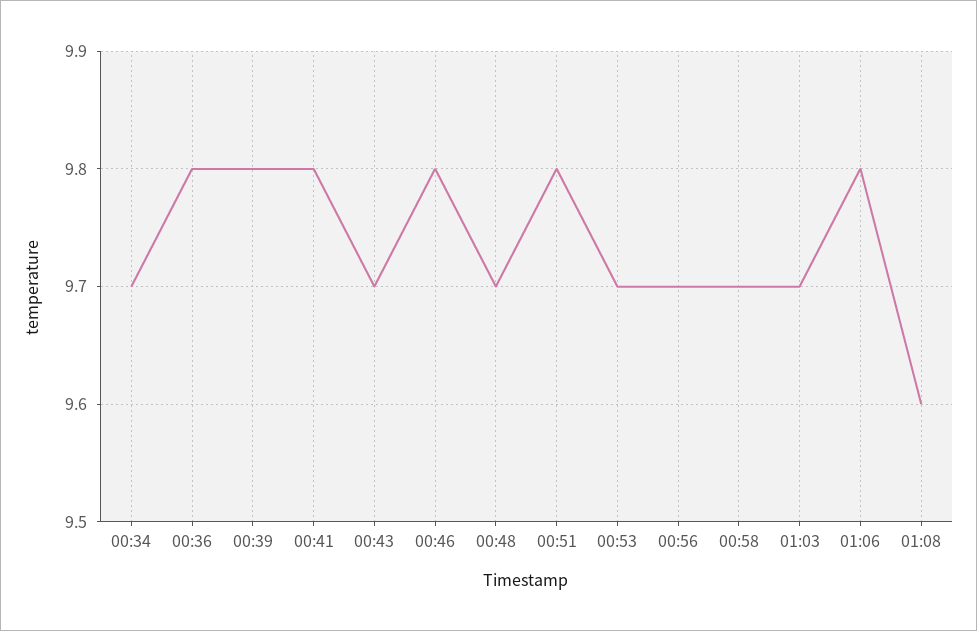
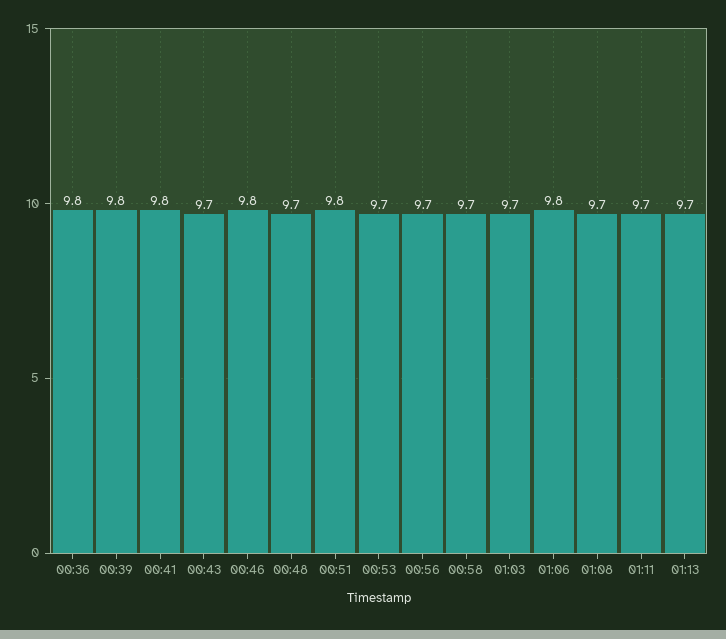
00:34: 9.7 -> none
01:08: 9.6 -> 9.7
01:11: none -> 9.7
01:13: none -> 9.7

